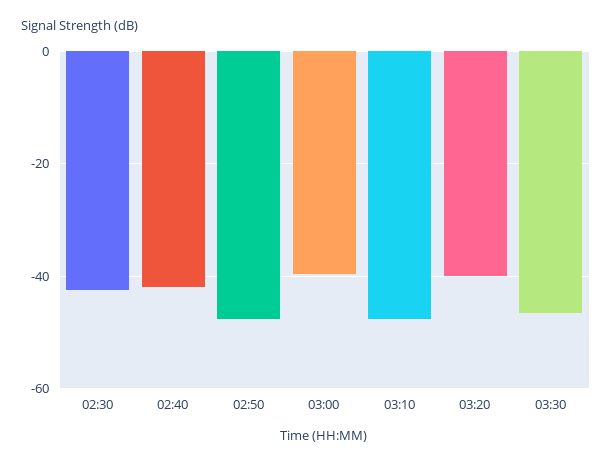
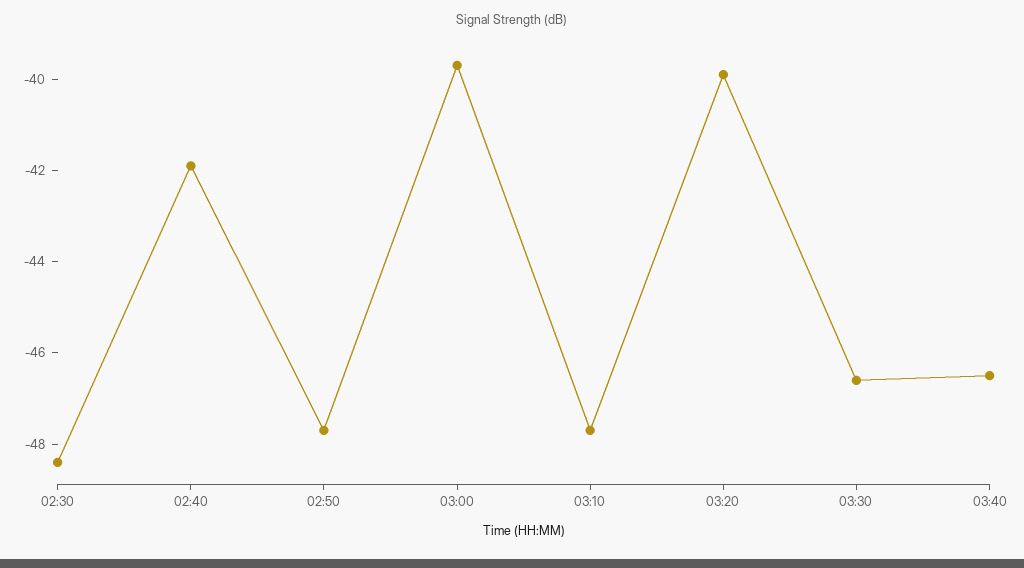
02:30: -42 -> -48.5
03:40: none -> -46.5

